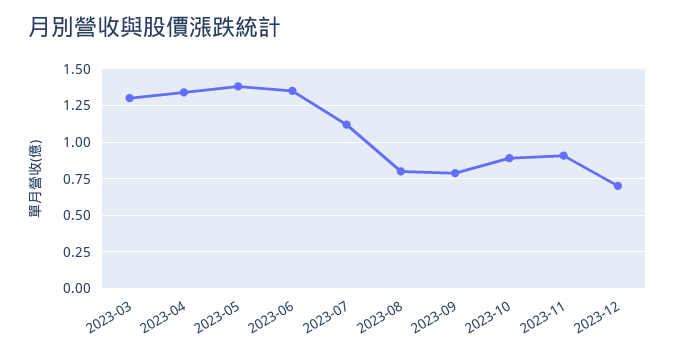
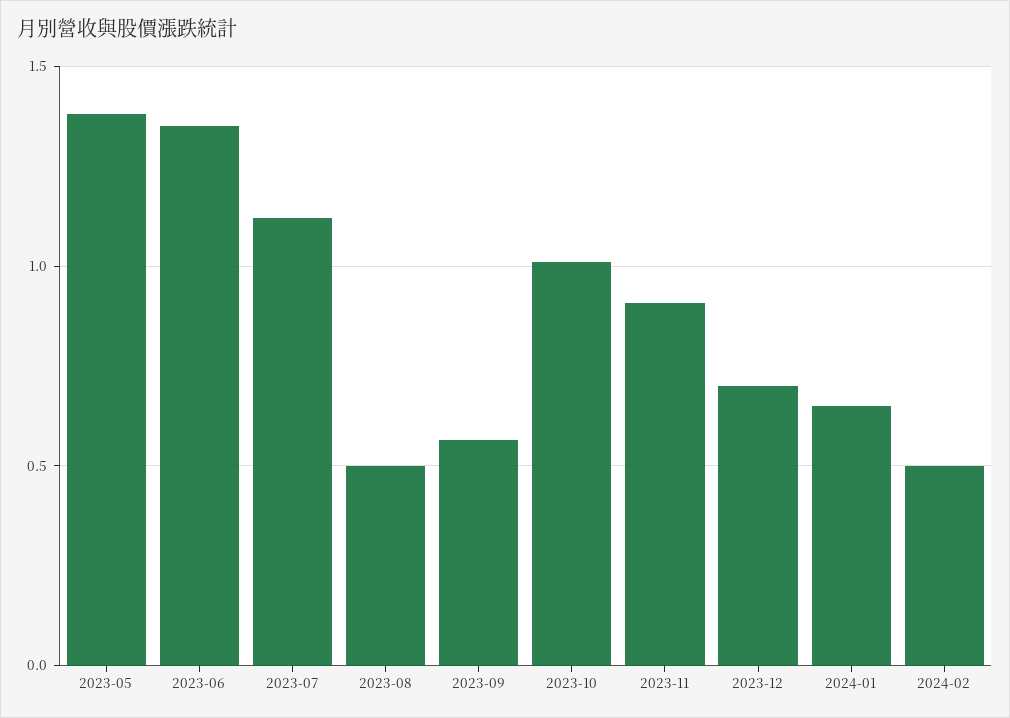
2023-03: 1.3 -> none
2023-04: 1.35 -> none
2023-08: 0.8 -> 0.5
2023-09: 0.8 -> 0.55
2023-10: 0.9 -> 1
2024-01: none -> 0.65
2024-02: none -> 0.5

